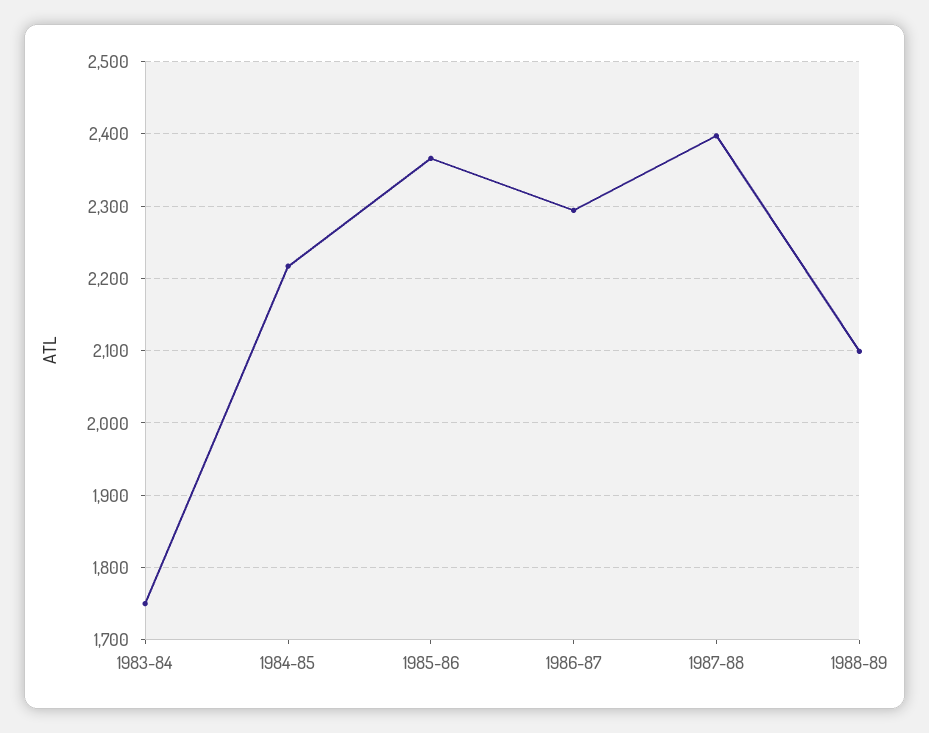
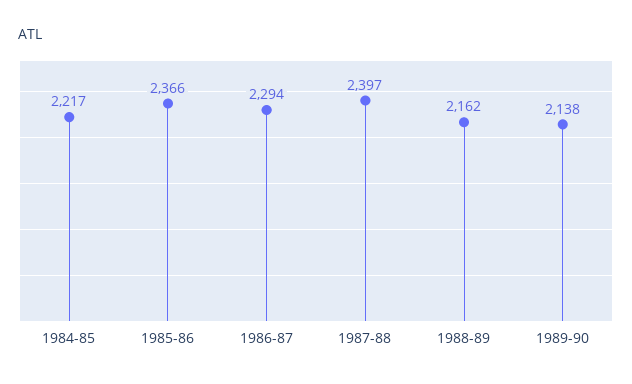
1983-84: 1750 -> none
1988-89: 2100 -> 2162
1989-90: none -> 2138

